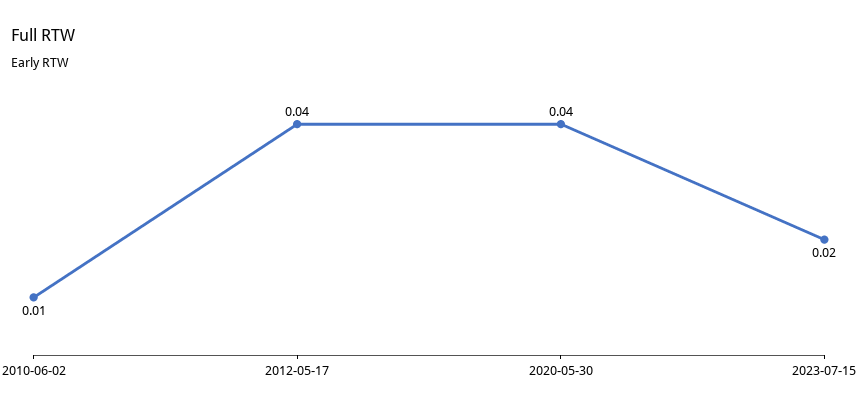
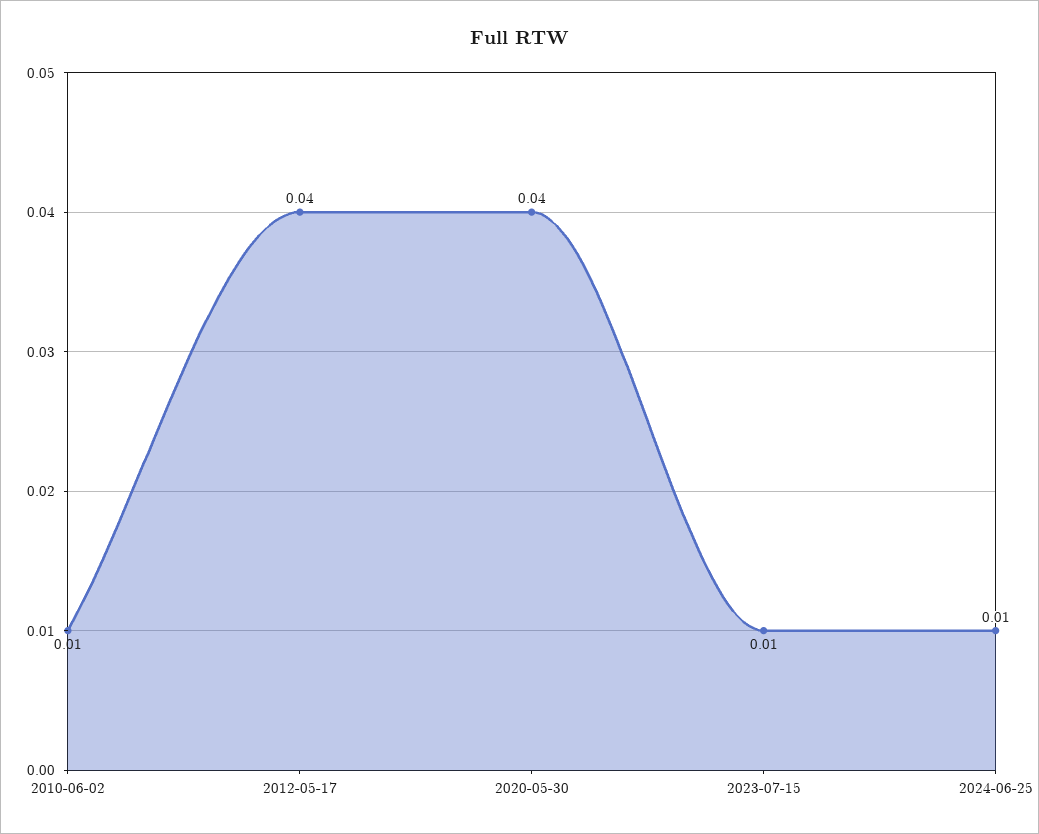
2023-07-15: 0.02 -> 0.01
2024-06-25: none -> 0.01

